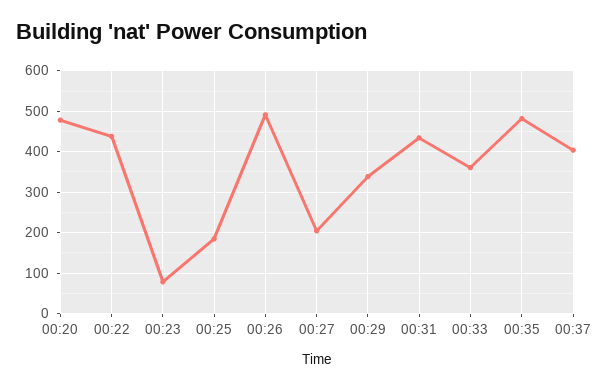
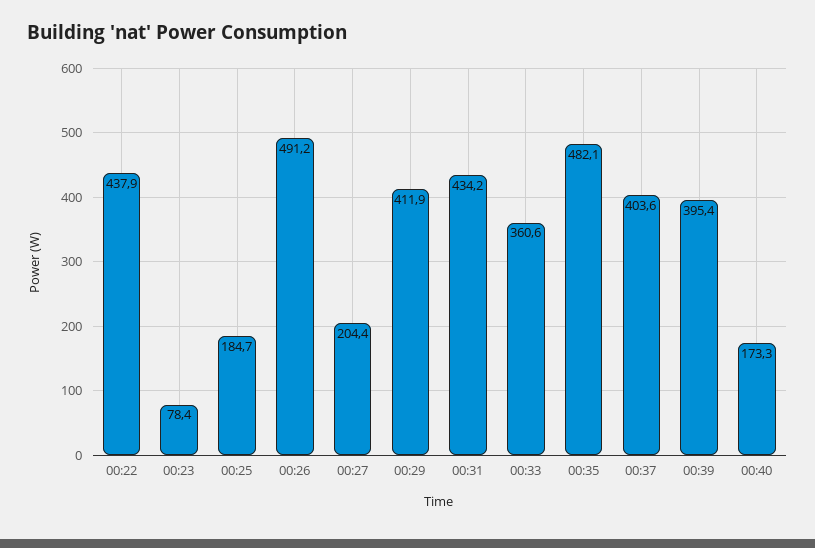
00:20: 480 -> none
00:29: 340 -> 411.9
00:39: none -> 395.4
00:40: none -> 173.3

